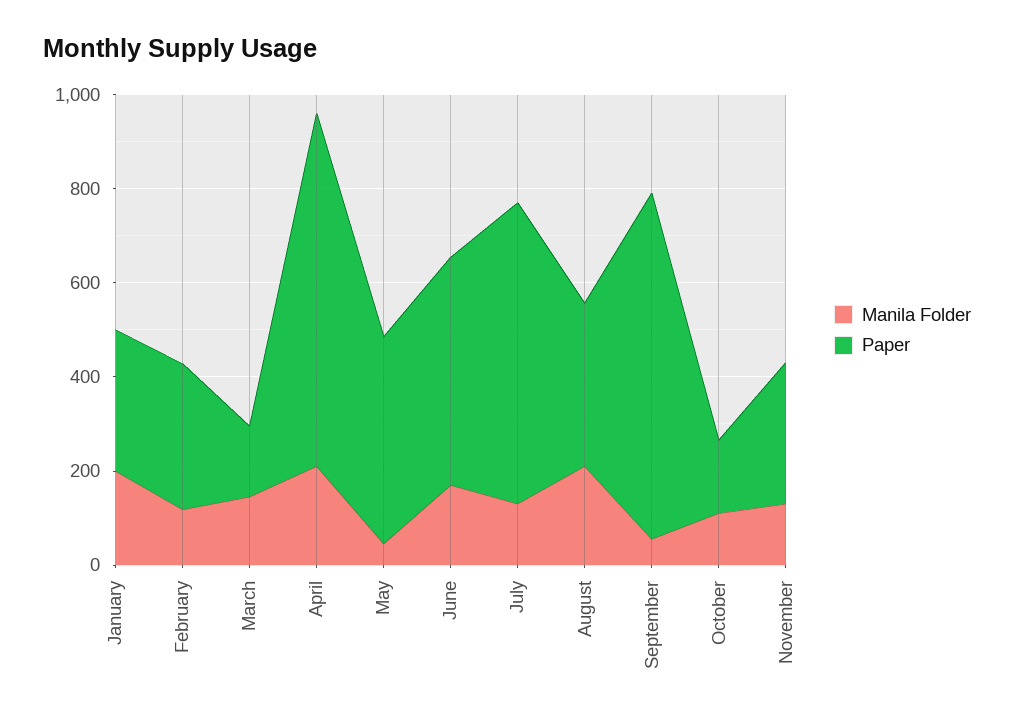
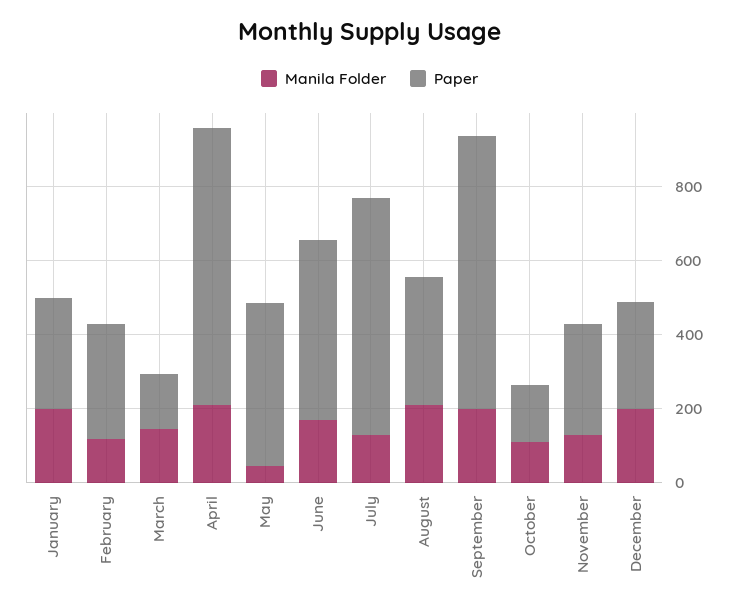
Manila Folder, September: 50 -> 200
Manila Folder, December: none -> 200
Paper, December: none -> 300

